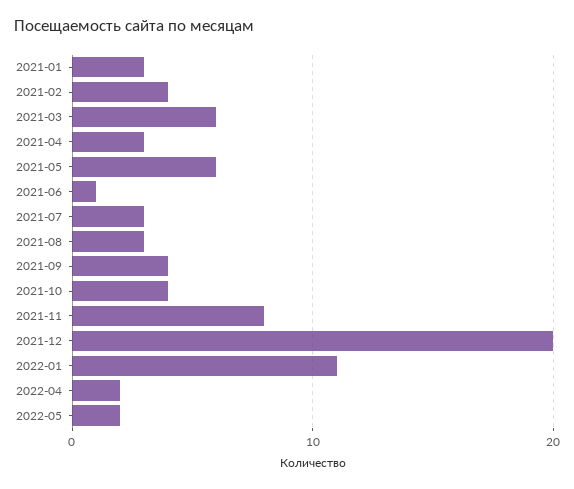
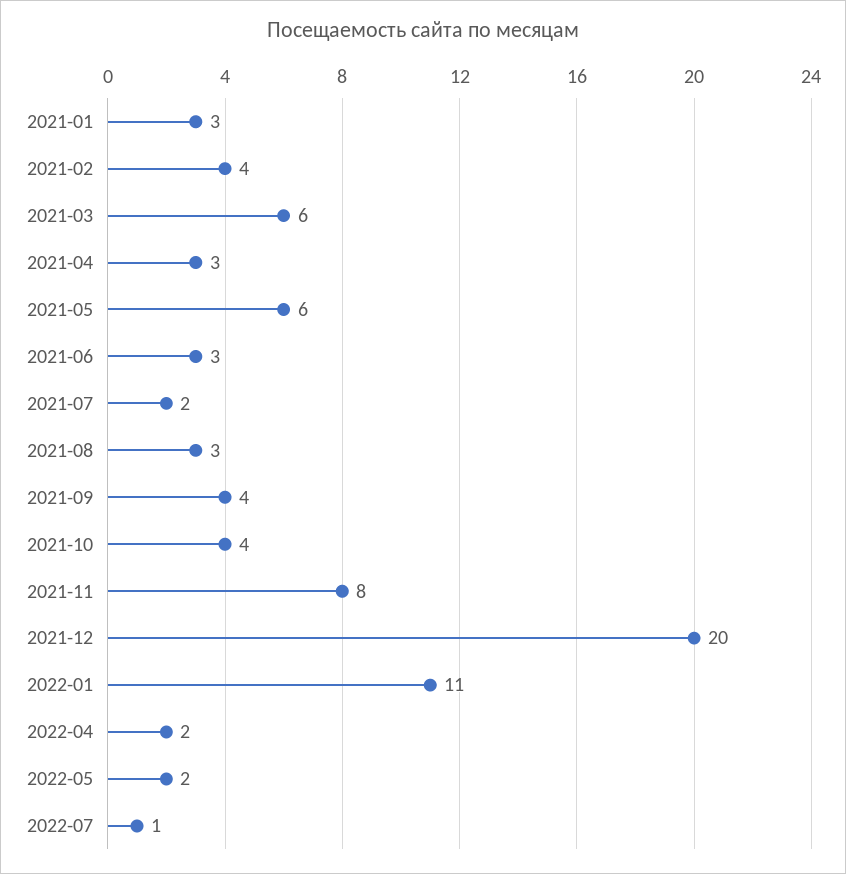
2021-06: 1 -> 3
2021-07: 3 -> 2
2022-07: none -> 1

